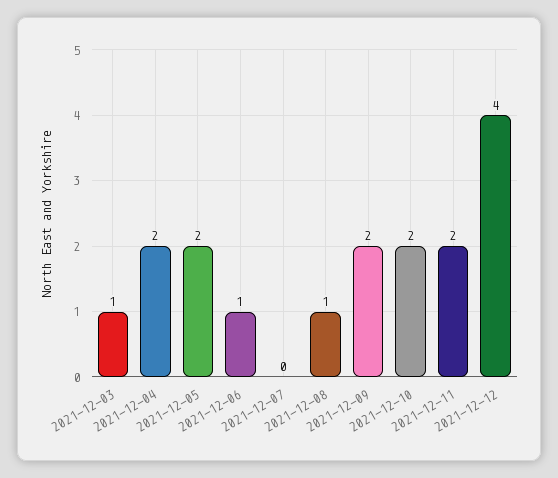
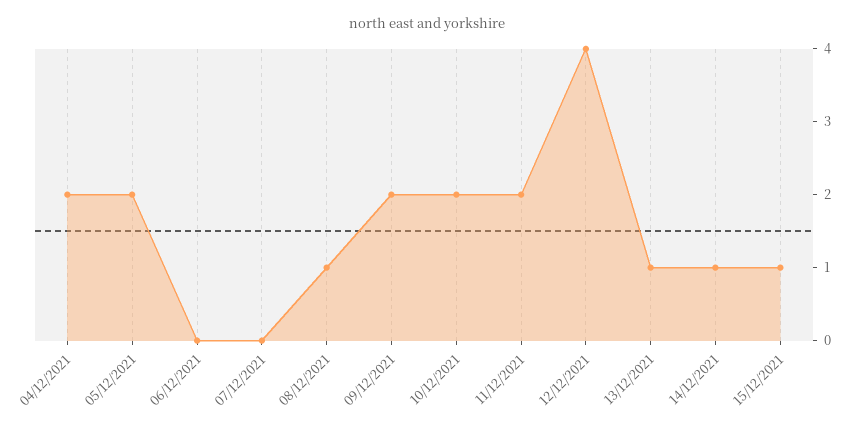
2021-12-03: 1 -> none
2021-12-06: 1 -> 0
13/12/2021: none -> 1
14/12/2021: none -> 1
15/12/2021: none -> 1

